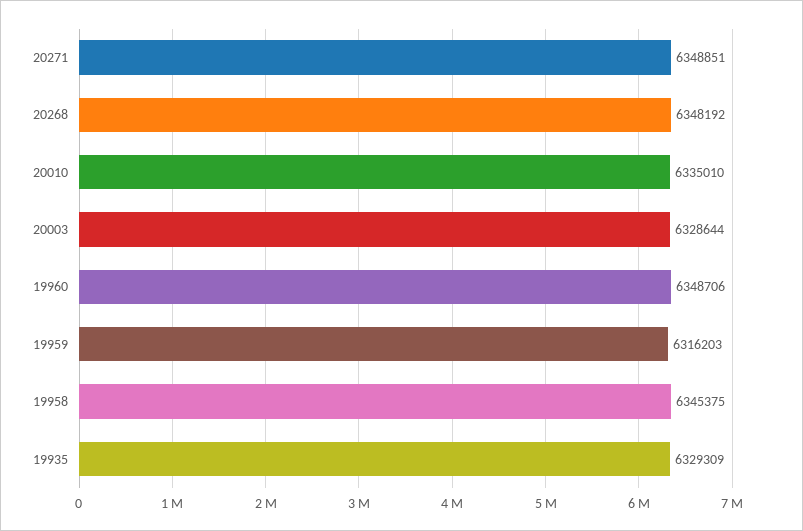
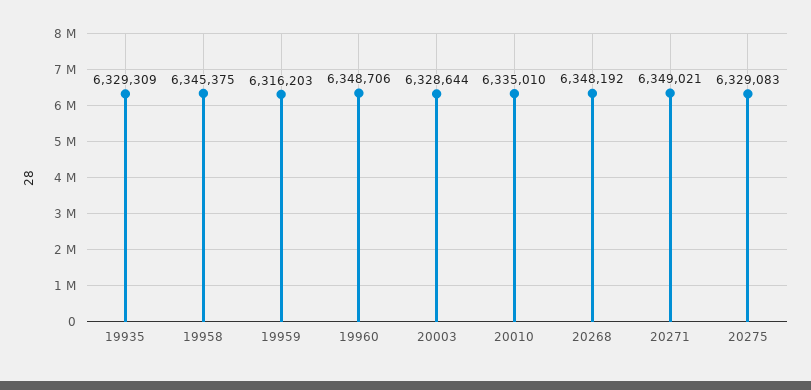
20271: 6348851 -> 6349021
20275: none -> 6329083

